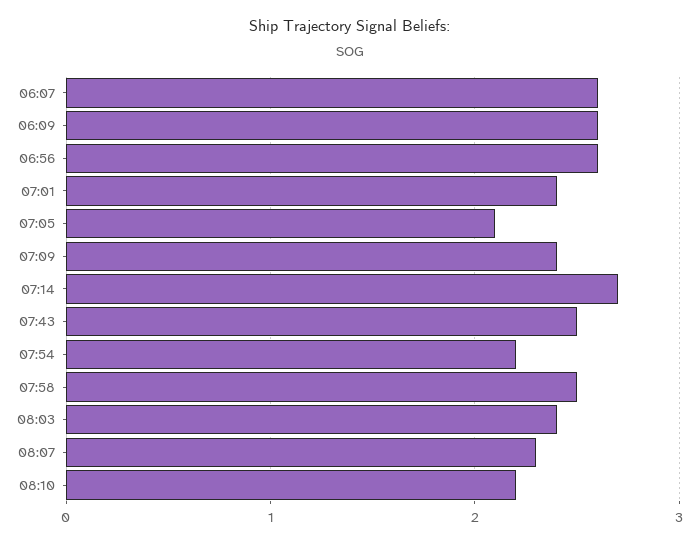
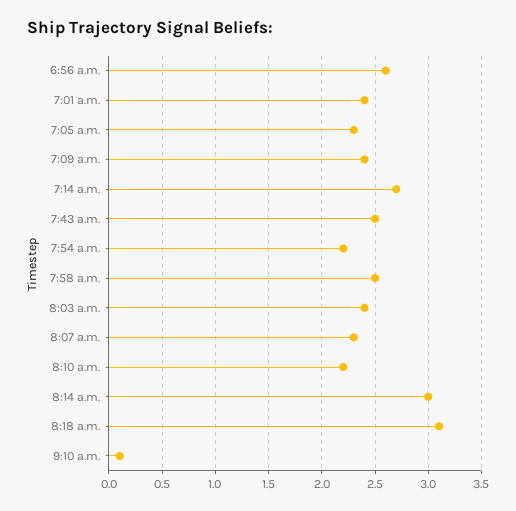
06:07: 2.6 -> none
06:09: 2.6 -> none
07:05: 2.1 -> 2.3
8:14 a.m.: none -> 3
8:18 a.m.: none -> 3.1
9:10 a.m.: none -> 0.1

